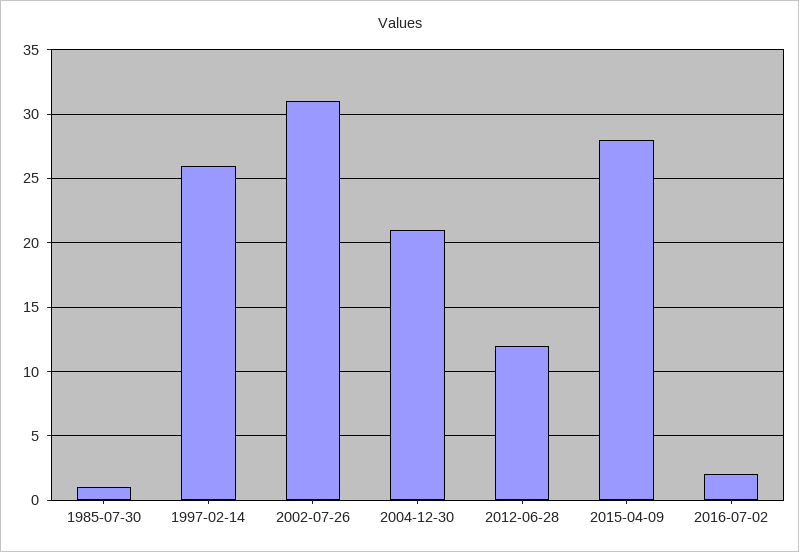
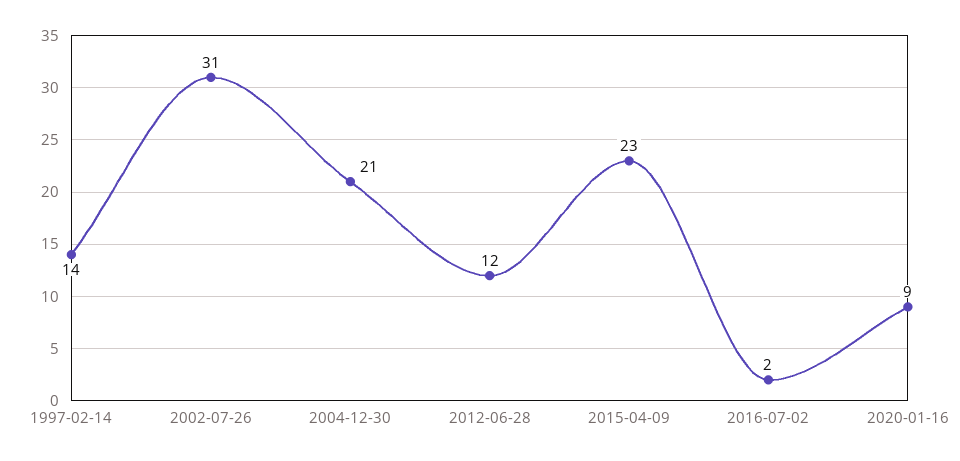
1985-07-30: 1 -> none
1997-02-14: 26 -> 14
2015-04-09: 28 -> 23
2020-01-16: none -> 9

